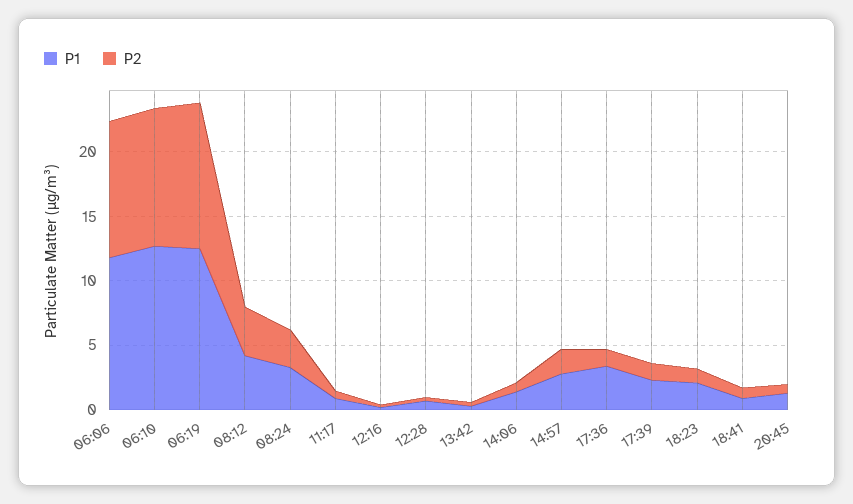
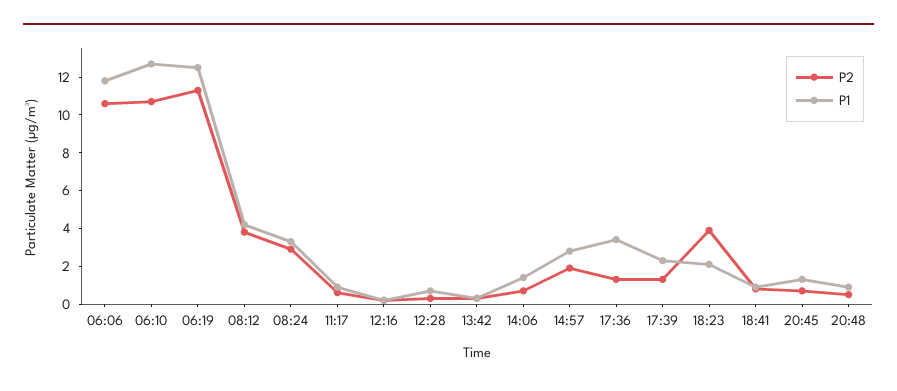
P2, 18:23: 1 -> 4
P2, 20:48: none -> 0.5
P1, 20:48: none -> 1

